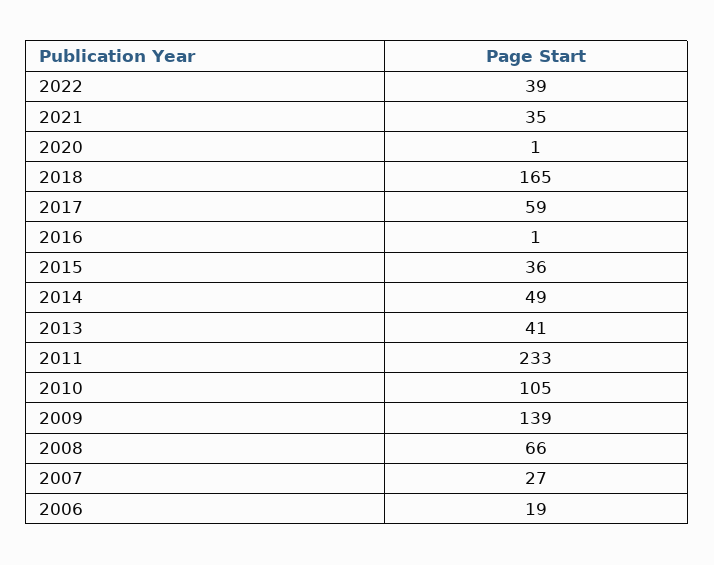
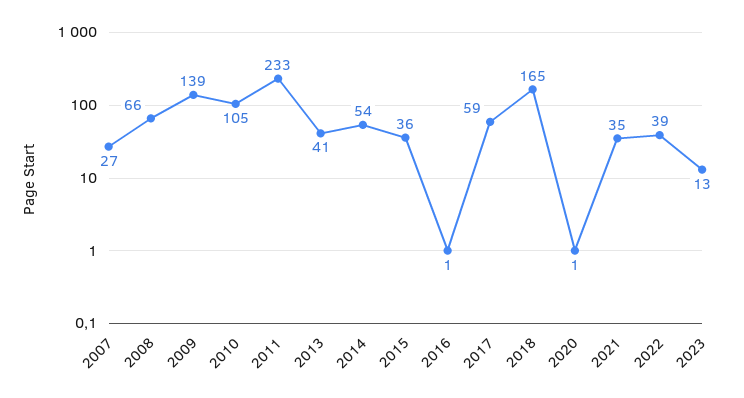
2014: 49 -> 54
2006: 19 -> none
2023: none -> 13

